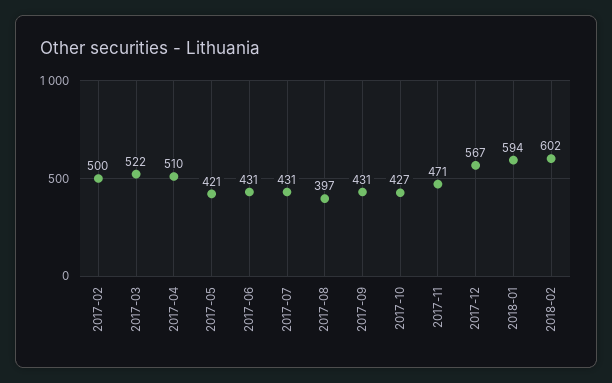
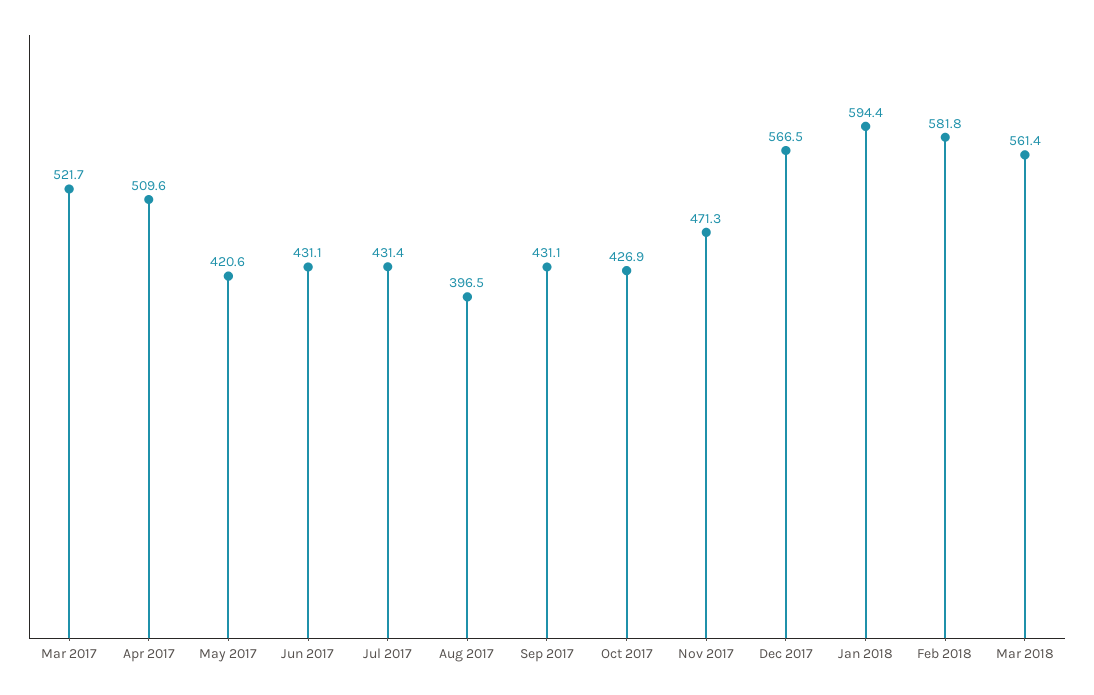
2017-02: 500 -> none
2018-02: 602 -> 581.8
Mar 2018: none -> 561.4

